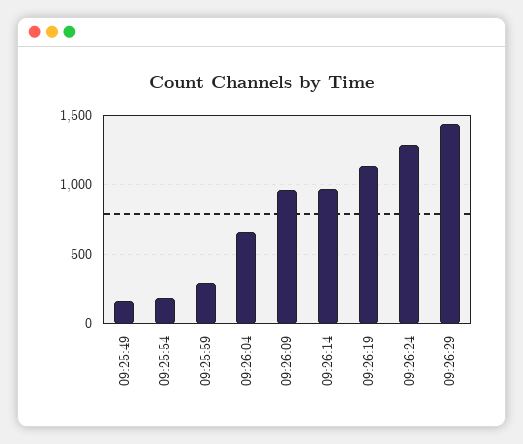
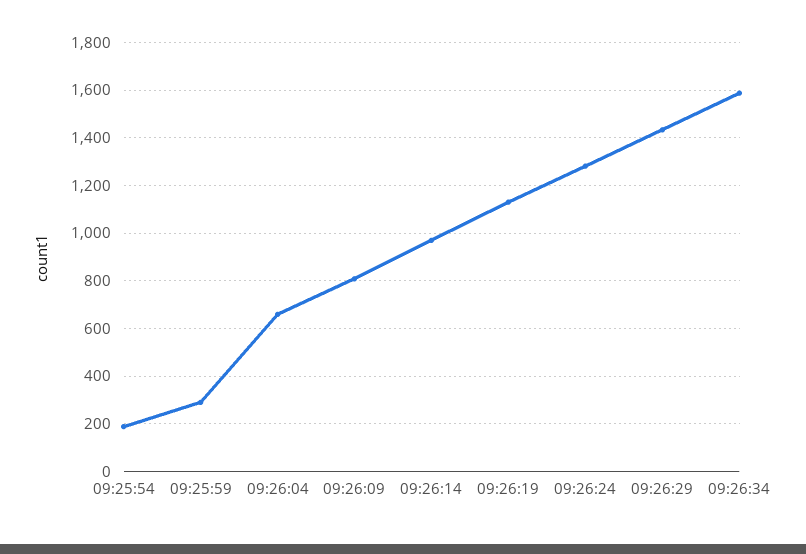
09:25:49: 150 -> none
09:26:09: 950 -> 800
09:26:34: none -> 1600

